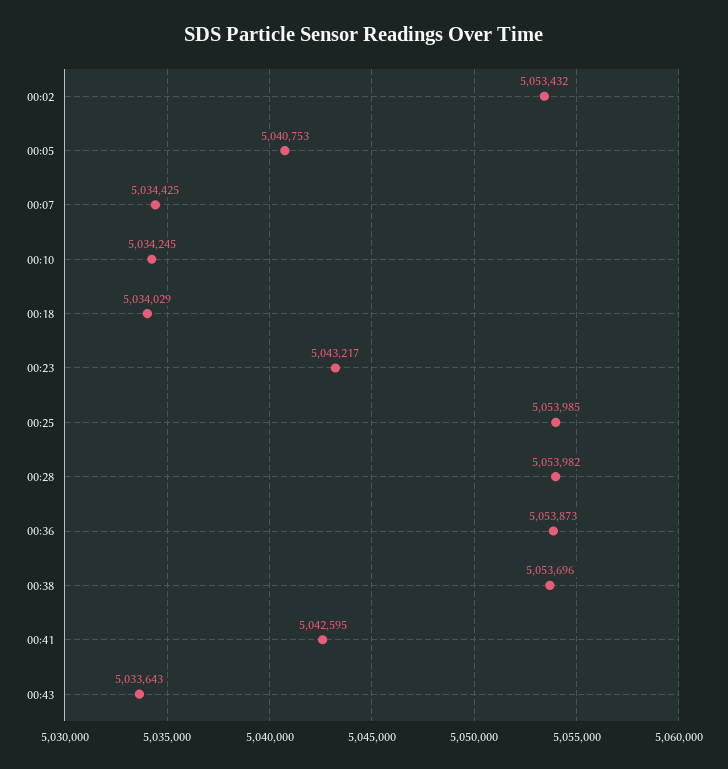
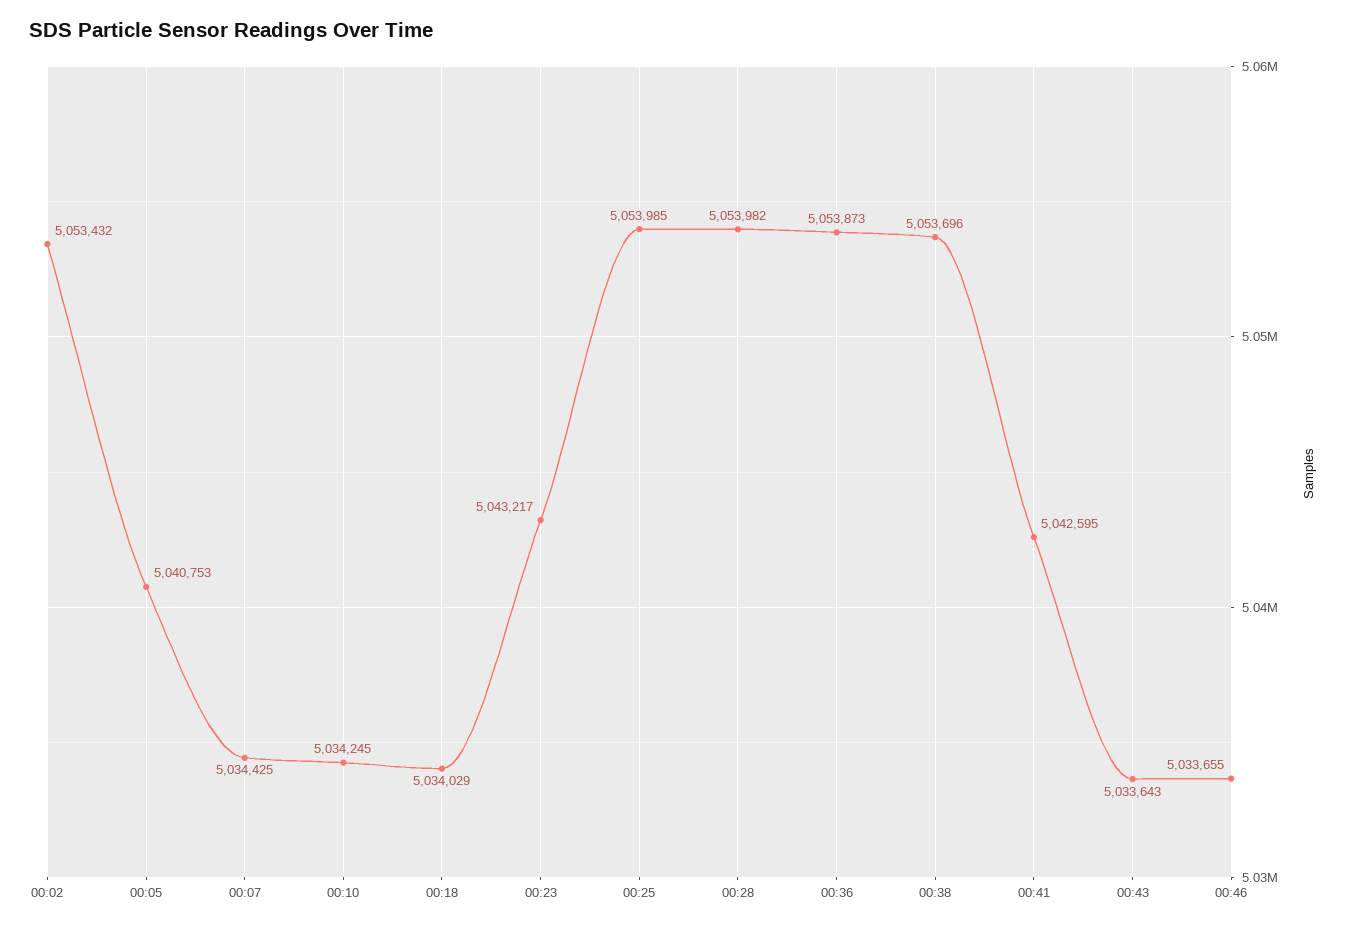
00:46: none -> 5033655

